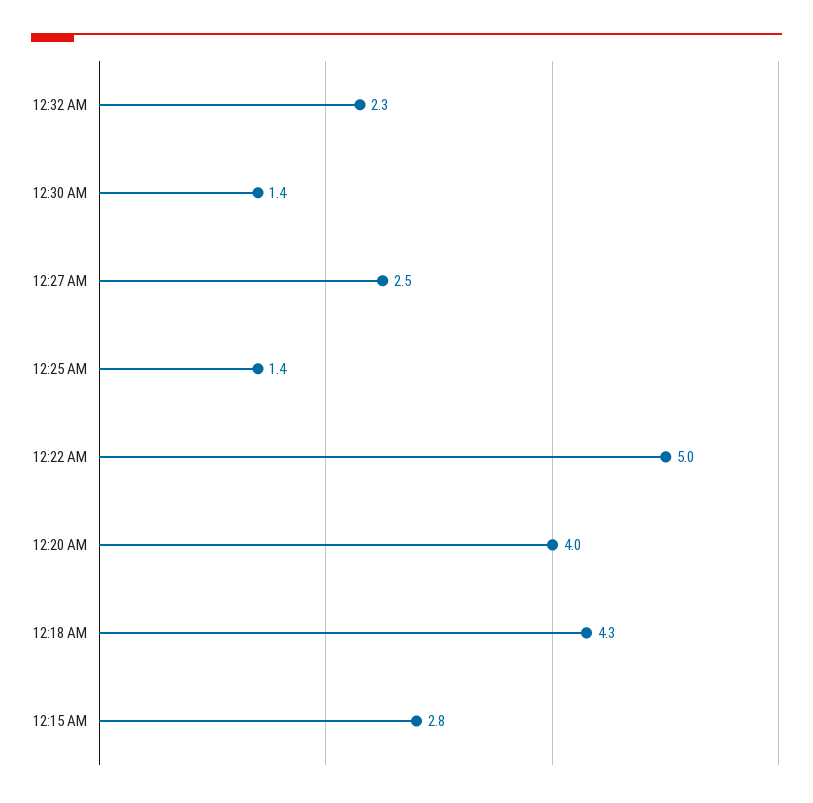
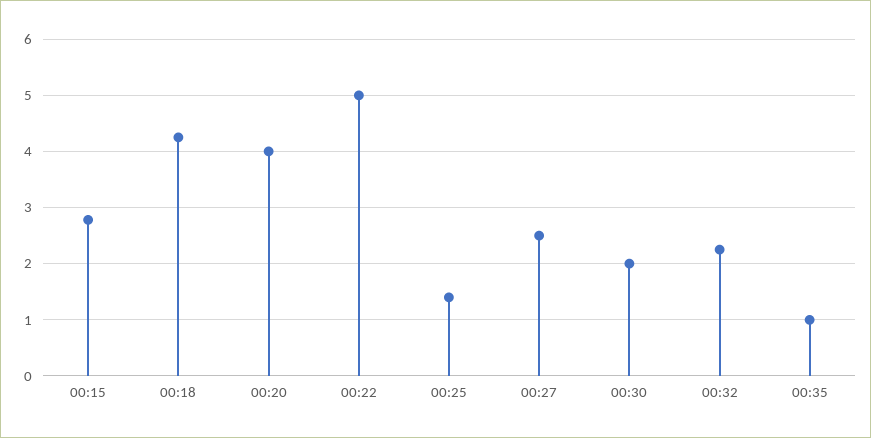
12:30 AM: 1.4 -> 2
00:35: none -> 1

